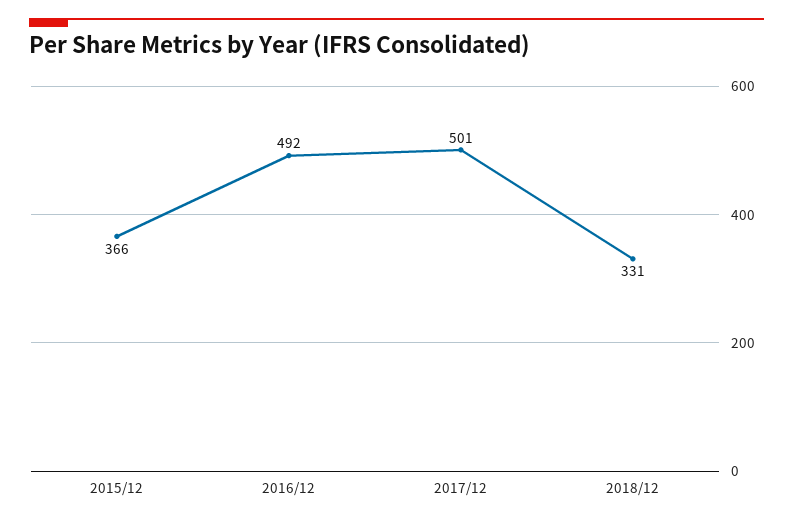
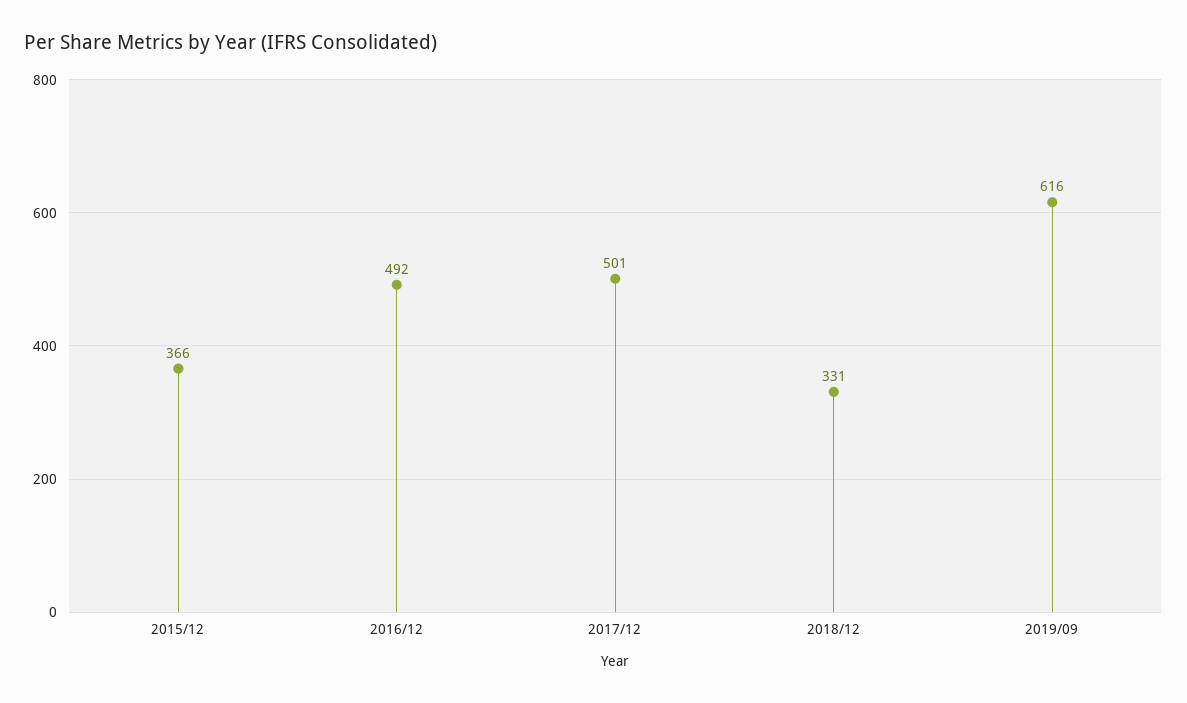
2019/09: none -> 616

